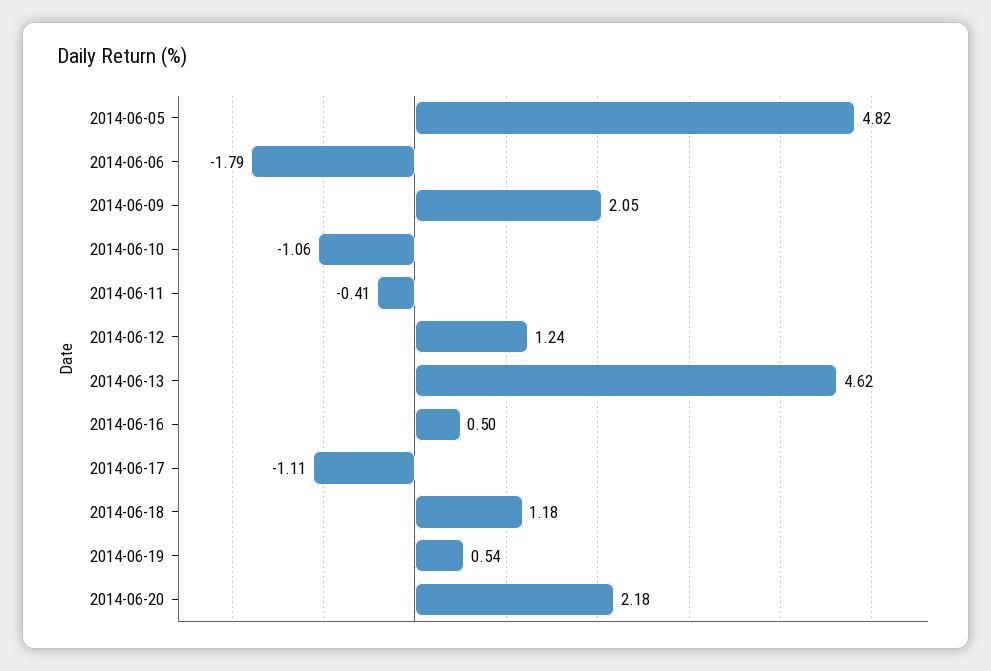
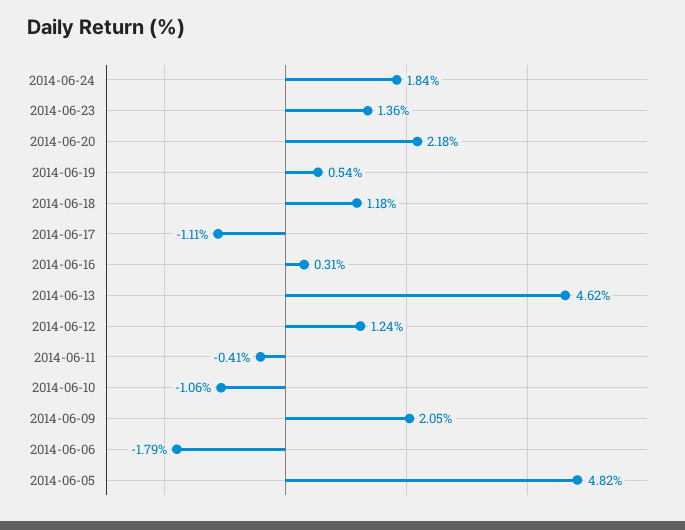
2014-06-16: 0.5 -> 0.31
2014-06-24: none -> 1.84
2014-06-23: none -> 1.36

